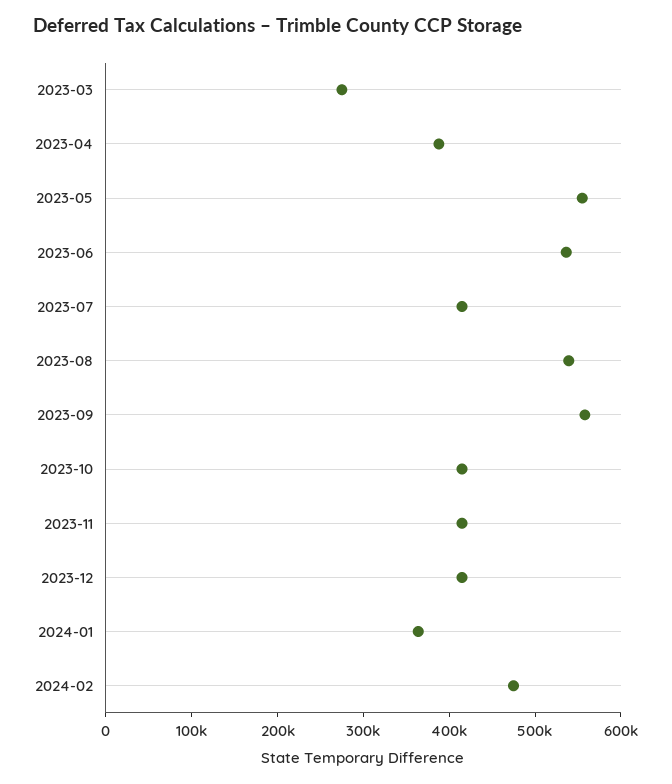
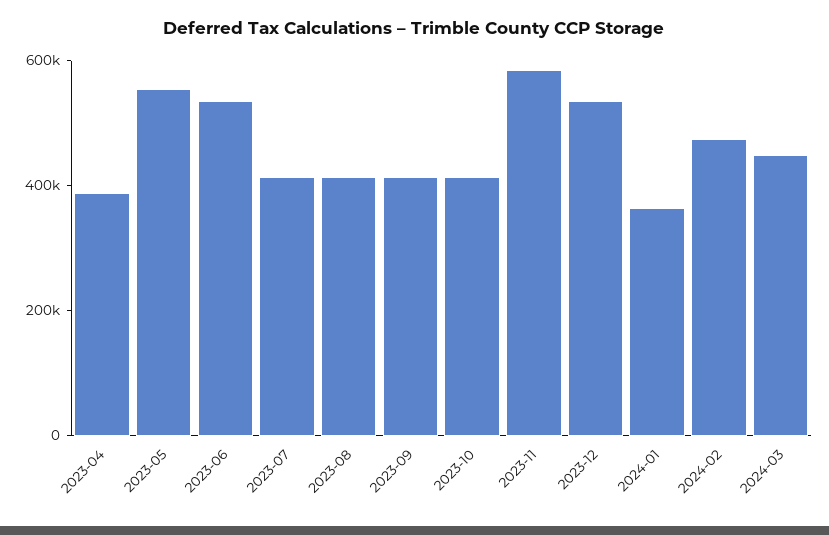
2023-03: 280000 -> none
2023-08: 540000 -> 400000
2023-09: 560000 -> 400000
2023-11: 420000 -> 600000
2023-12: 420000 -> 550000
2024-03: none -> 450000

